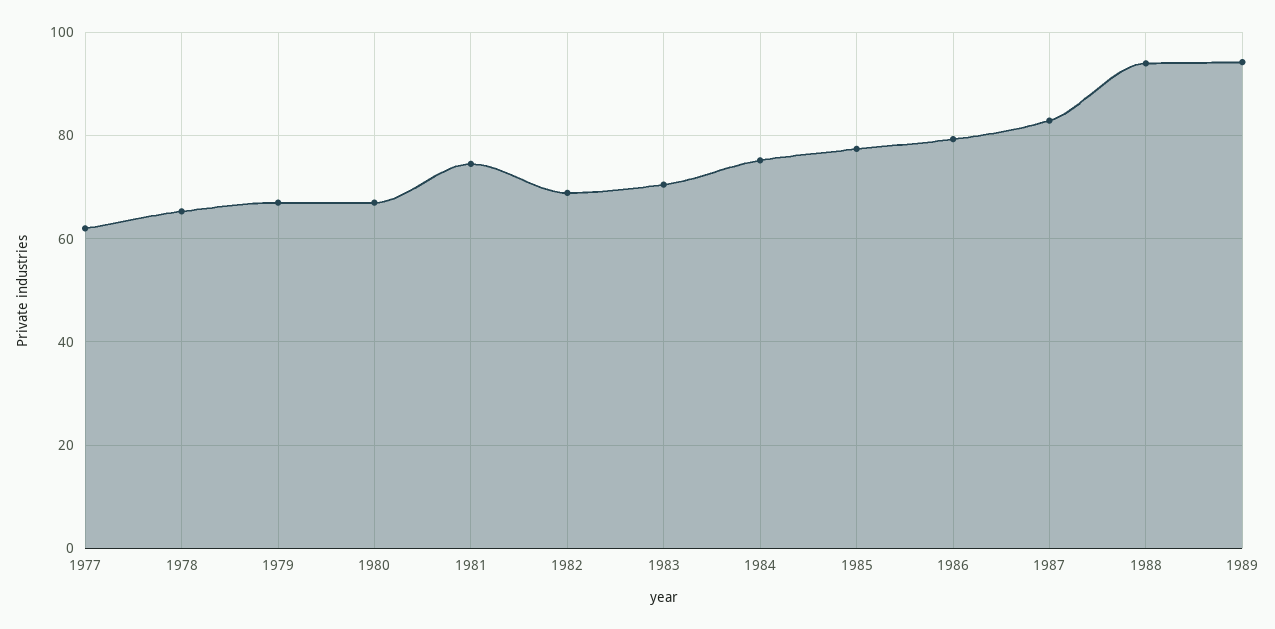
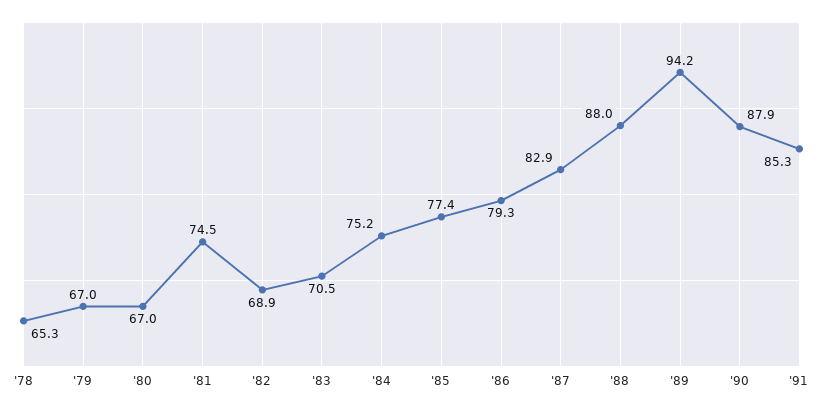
1977: 62 -> none
1988: 94 -> 88
'90: none -> 87.9
'91: none -> 85.3

